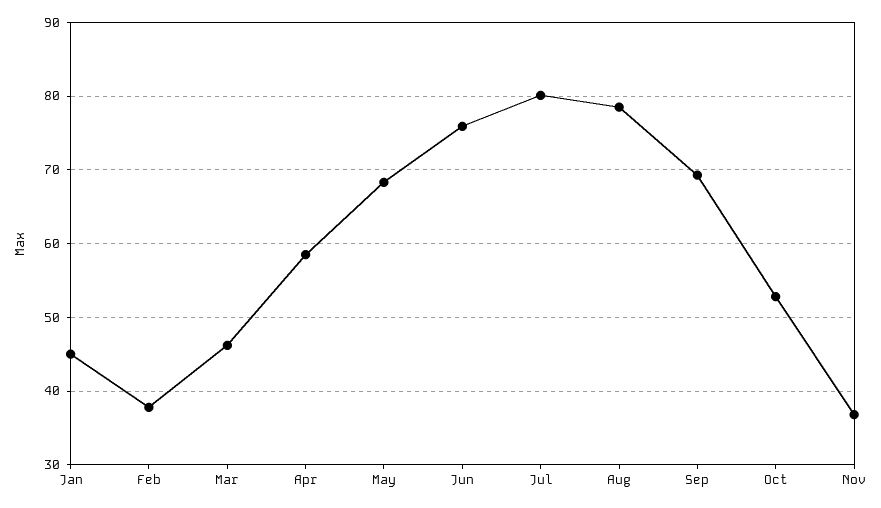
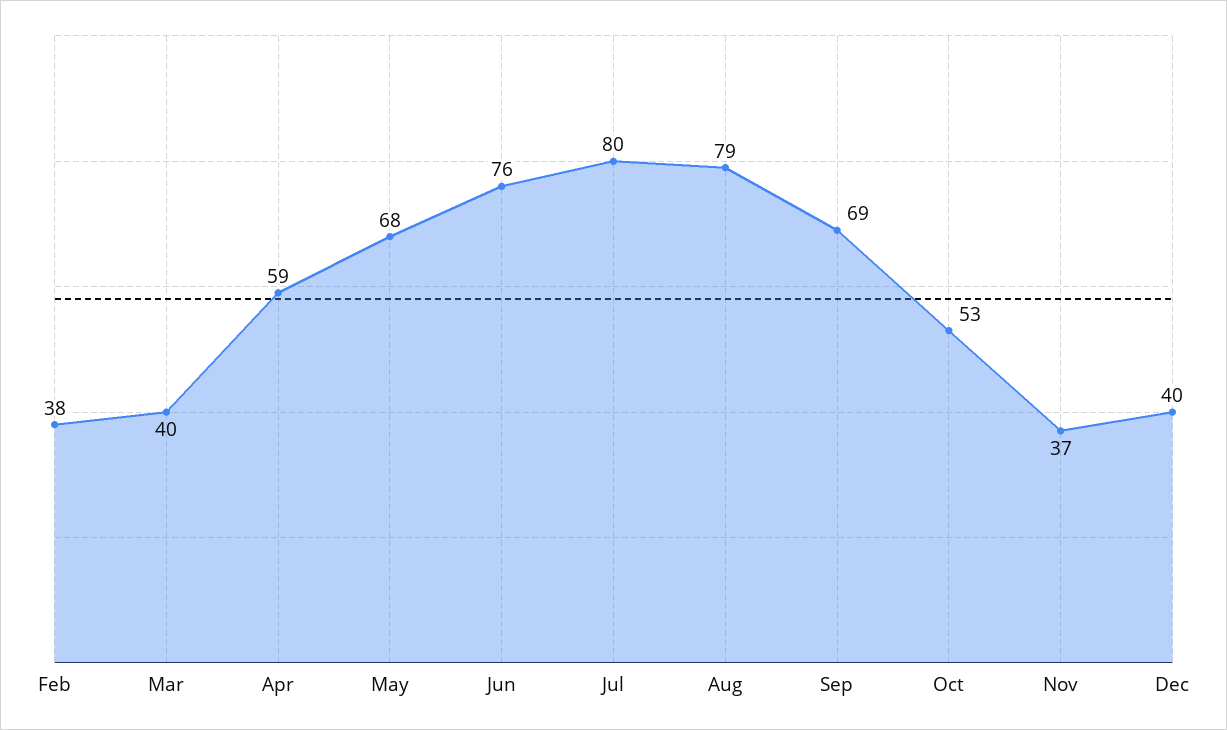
Jan: 45 -> none
Mar: 46 -> 40
Dec: none -> 40

